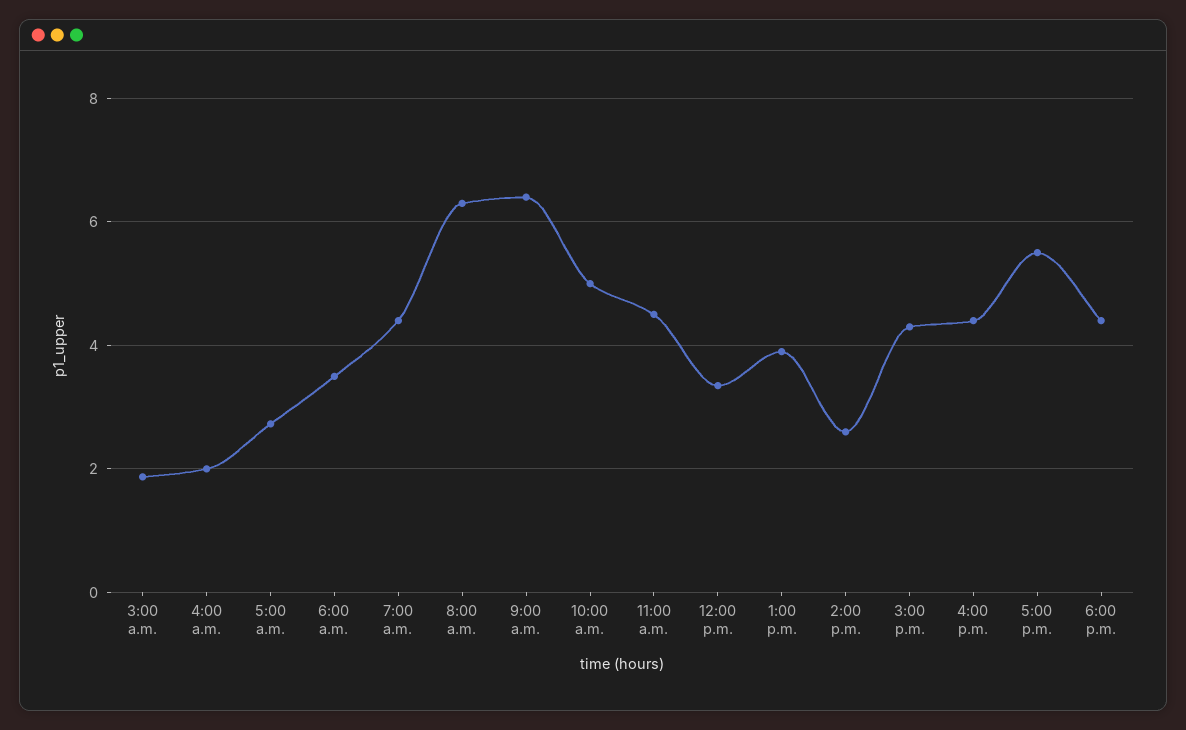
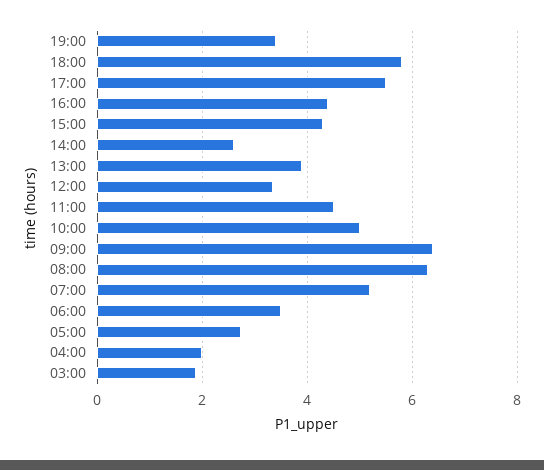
7:00 a.m.: 4.4 -> 5.2
6:00 p.m.: 4.4 -> 5.8
19:00: none -> 3.4

